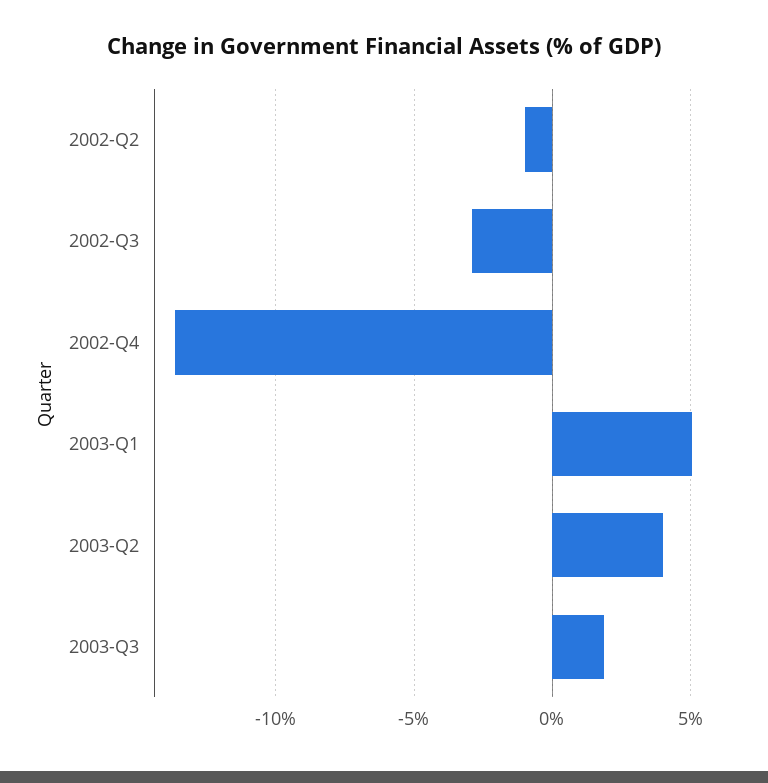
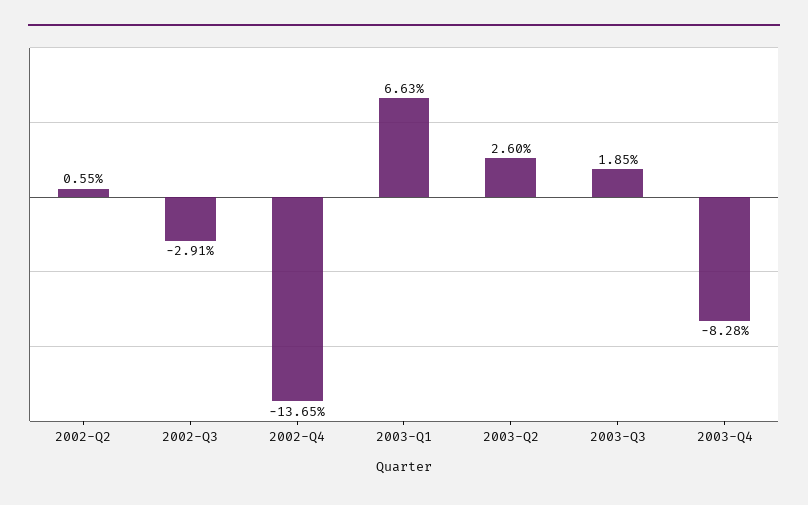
2002-Q2: -1 -> 0.55
2003-Q1: 5 -> 6.63
2003-Q2: 4 -> 2.6
2003-Q4: none -> -8.28

